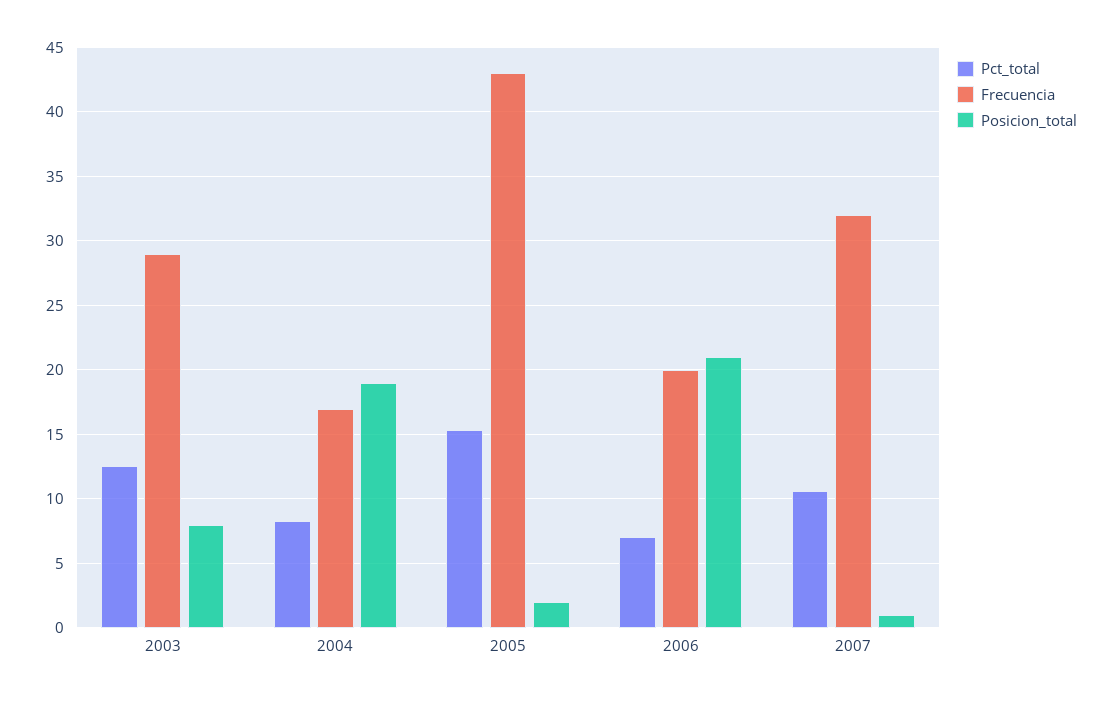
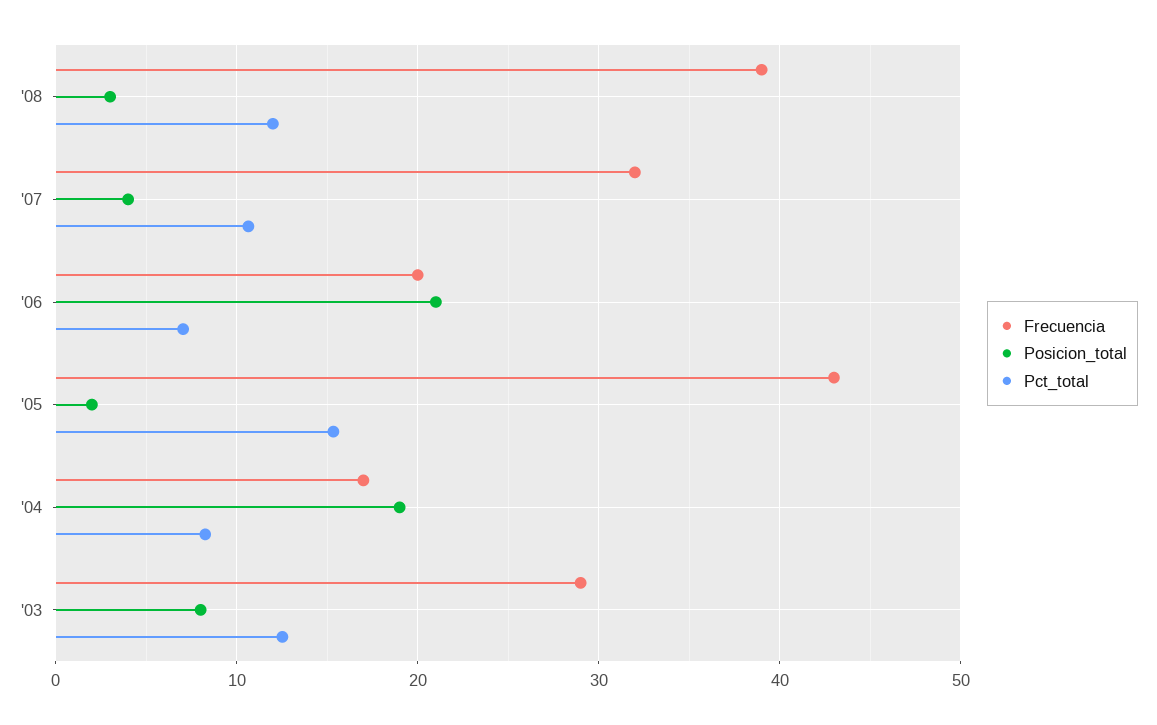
Posicion_total, 2007: 1 -> 4
Frecuencia, '08: none -> 39
Posicion_total, '08: none -> 3
Pct_total, '08: none -> 12

